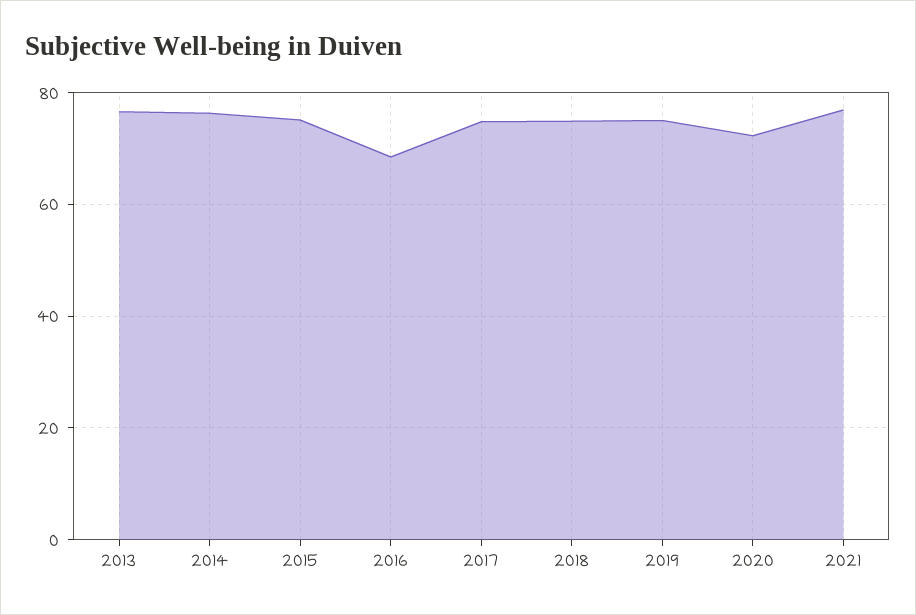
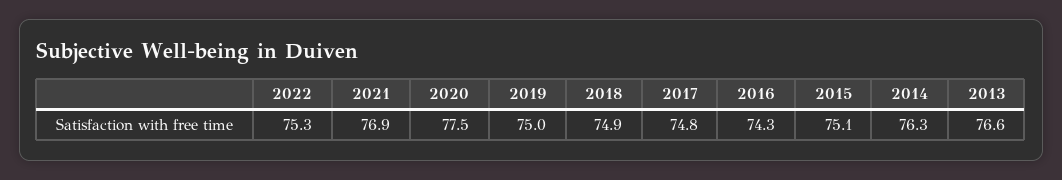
2016: 68 -> 74.3
2020: 72 -> 77.5
2022: none -> 75.3

